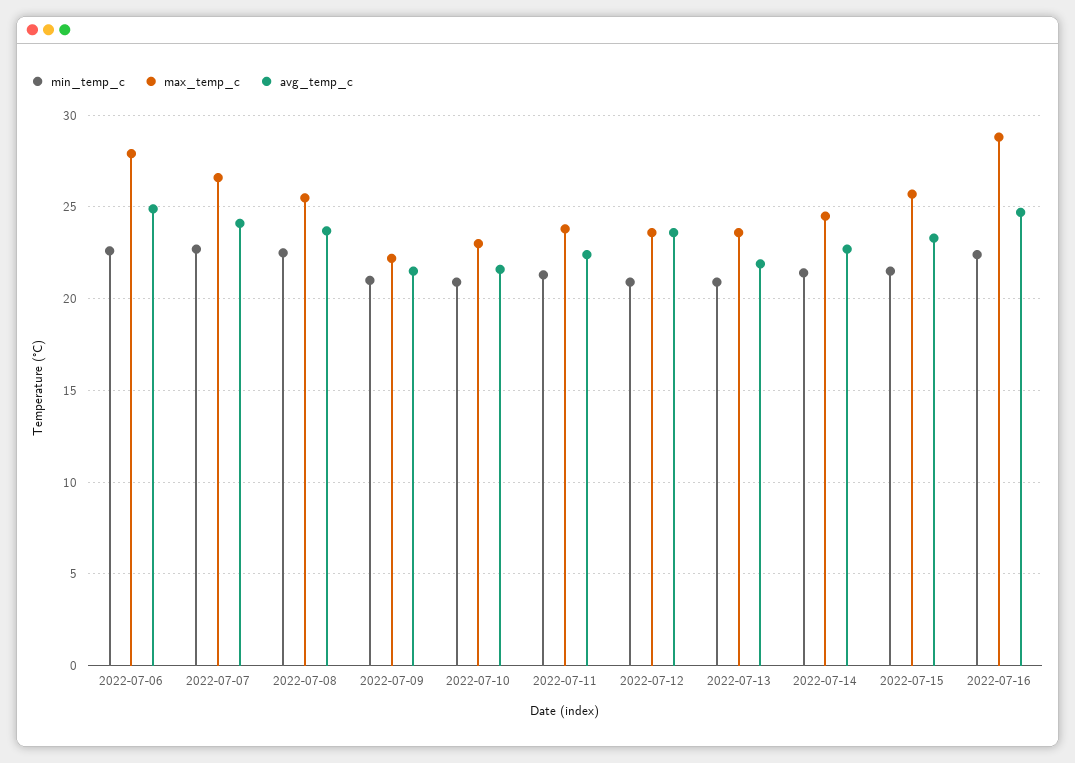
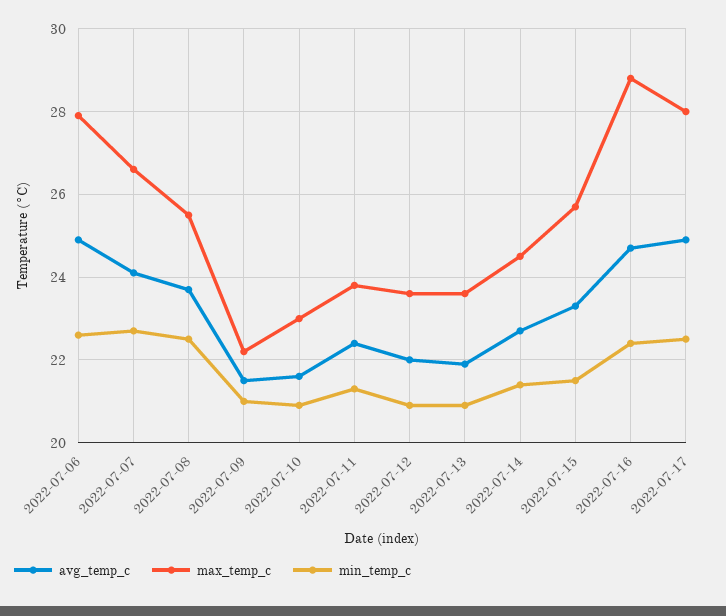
avg_temp_c, 2022-07-12: 23.5 -> 22
avg_temp_c, 2022-07-17: none -> 25
max_temp_c, 2022-07-17: none -> 28
min_temp_c, 2022-07-17: none -> 22.5

